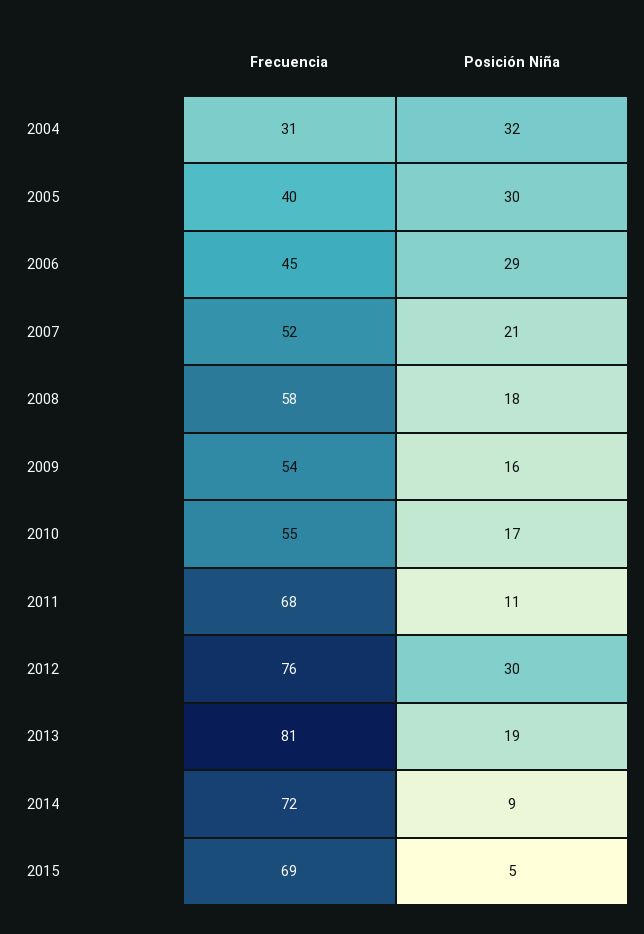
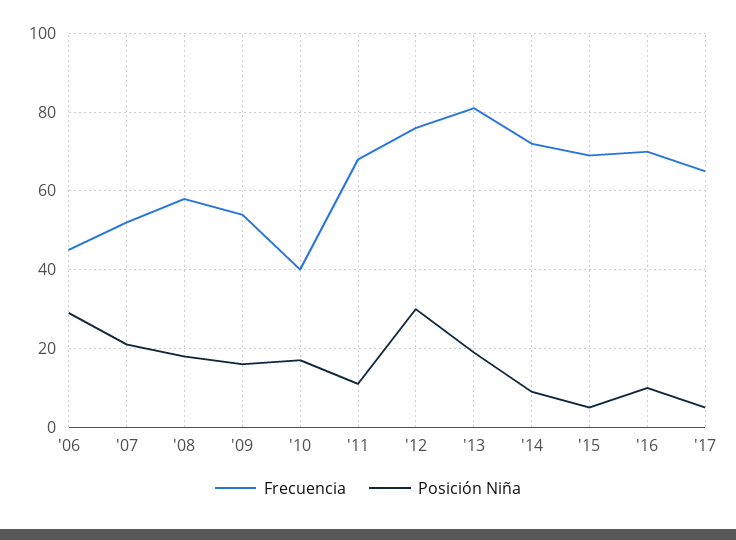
Frecuencia, 2004: 31 -> none
Posición Niña, 2004: 32 -> none
Frecuencia, 2005: 40 -> none
Posición Niña, 2005: 30 -> none
Frecuencia, 2010: 55 -> 40
Frecuencia, '16: none -> 70
Posición Niña, '16: none -> 10
Frecuencia, '17: none -> 65
Posición Niña, '17: none -> 5

